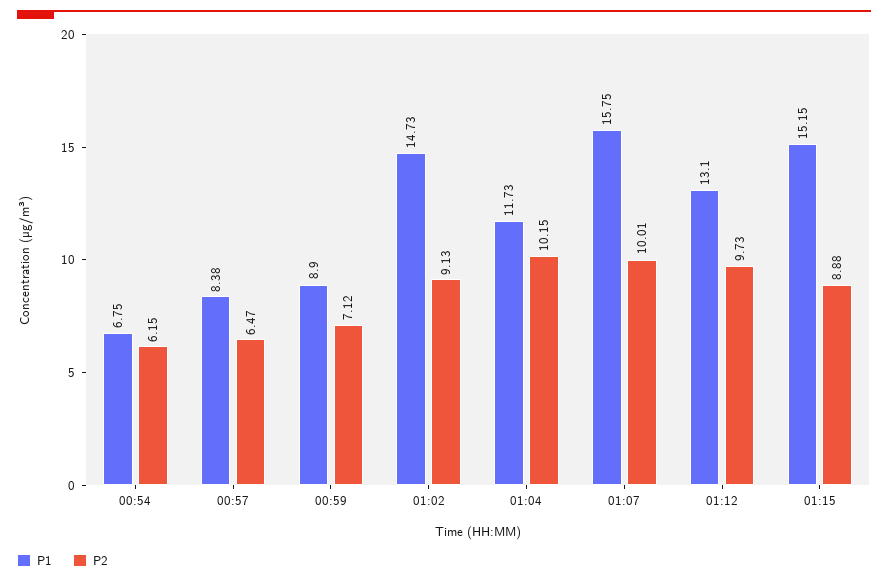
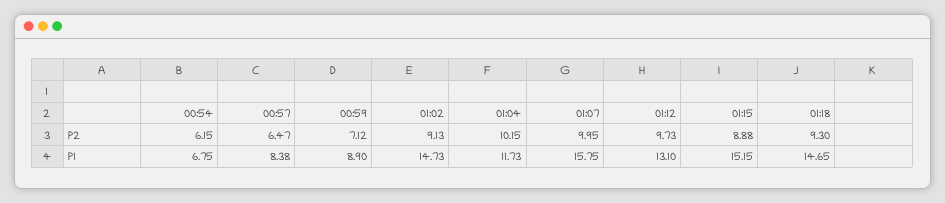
P2, 01:07: 10.01 -> 9.95
P2, 01:18: none -> 9.3
P1, 01:18: none -> 14.65

